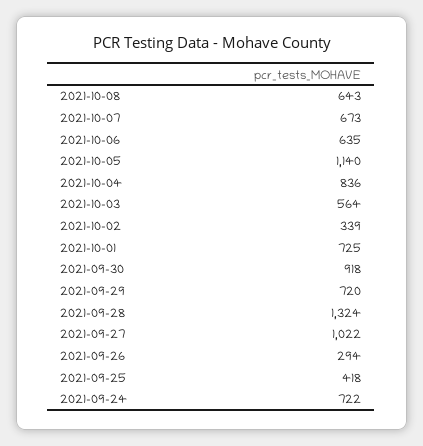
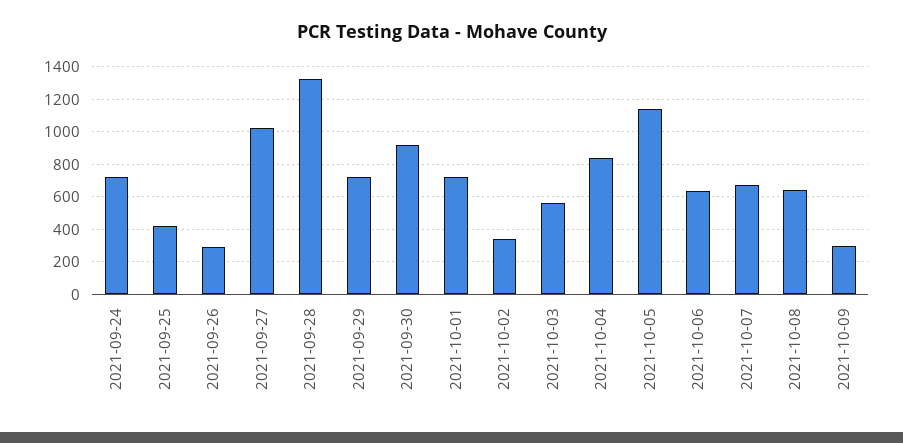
2021-10-09: none -> 300

